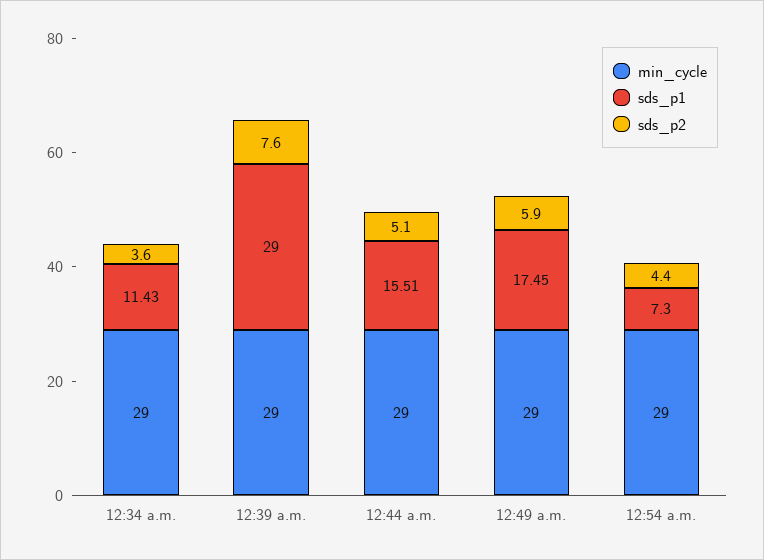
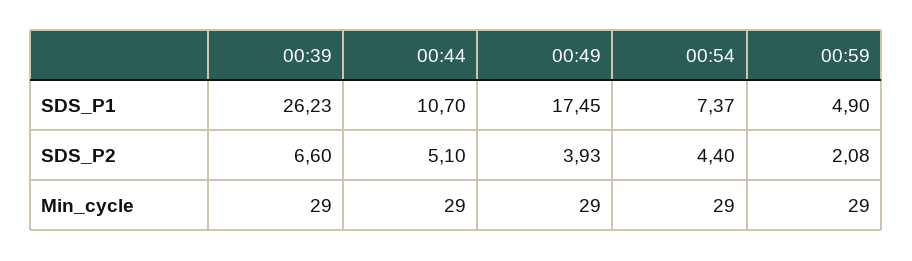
min_cycle, 12:34 a.m.: 29 -> none
sds_p1, 12:34 a.m.: 11.43 -> none
sds_p2, 12:34 a.m.: 3.6 -> none
sds_p1, 12:39 a.m.: 29 -> 26.23
sds_p2, 12:39 a.m.: 7.6 -> 6.6
sds_p1, 12:44 a.m.: 15.51 -> 10.7
sds_p2, 12:49 a.m.: 5.9 -> 3.93
sds_p1, 12:54 a.m.: 7.3 -> 7.37
sds_p1, 00:59: none -> 4.9
sds_p2, 00:59: none -> 2.08
min_cycle, 00:59: none -> 29

